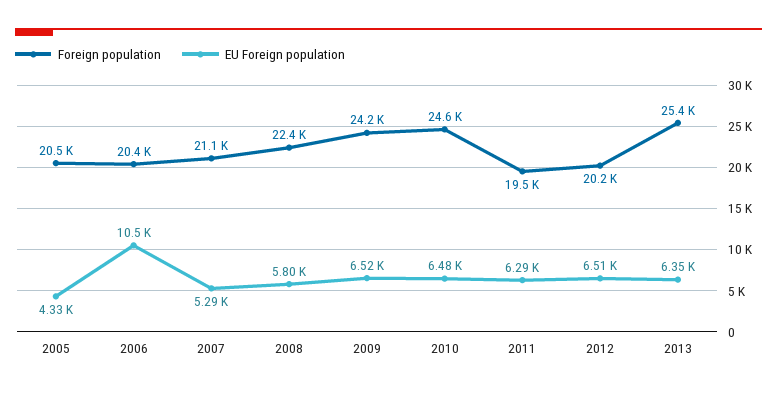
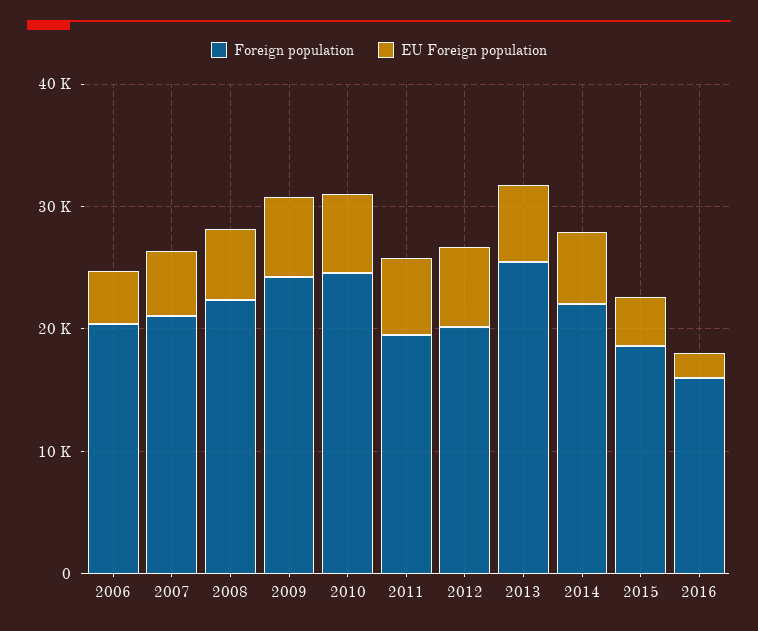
Foreign population, 2005: 20500 -> none
EU Foreign population, 2005: 4330 -> none
EU Foreign population, 2006: 10500 -> 4000
Foreign population, 2014: none -> 22000
EU Foreign population, 2014: none -> 6000
Foreign population, 2015: none -> 18000
EU Foreign population, 2015: none -> 4000
Foreign population, 2016: none -> 16000
EU Foreign population, 2016: none -> 2000

